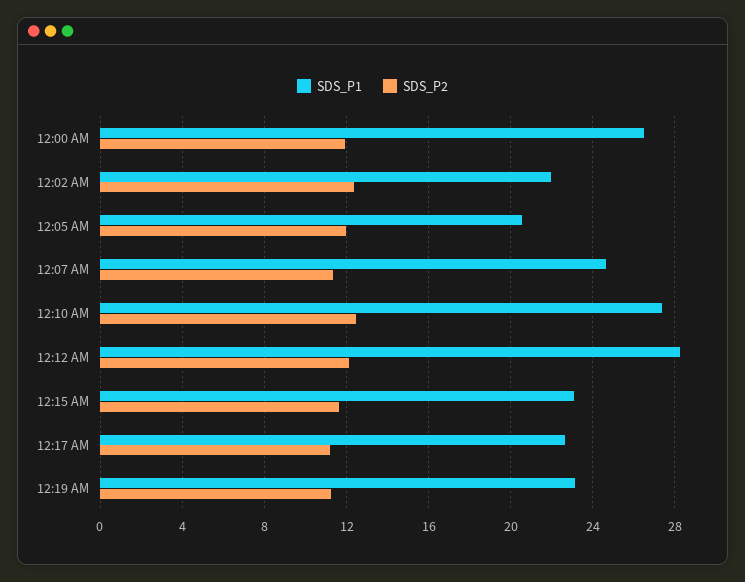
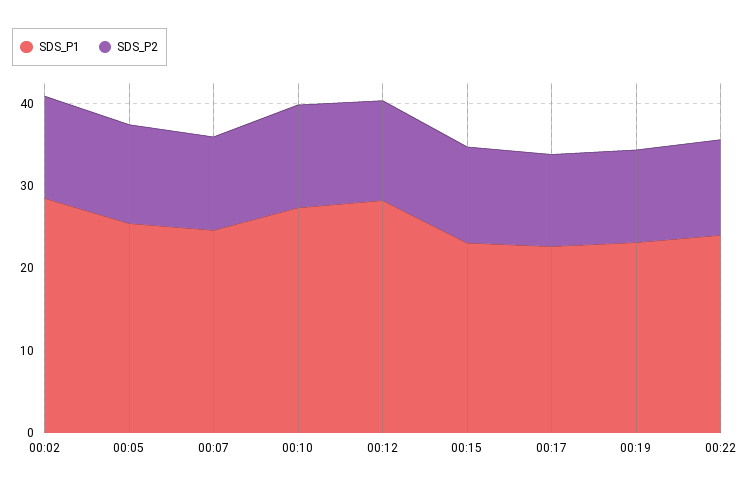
SDS_P1, 12:00 AM: 26.5 -> none
SDS_P2, 12:00 AM: 12 -> none
SDS_P1, 12:02 AM: 22 -> 28
SDS_P1, 12:05 AM: 20.5 -> 26
SDS_P1, 00:22: none -> 24
SDS_P2, 00:22: none -> 12

